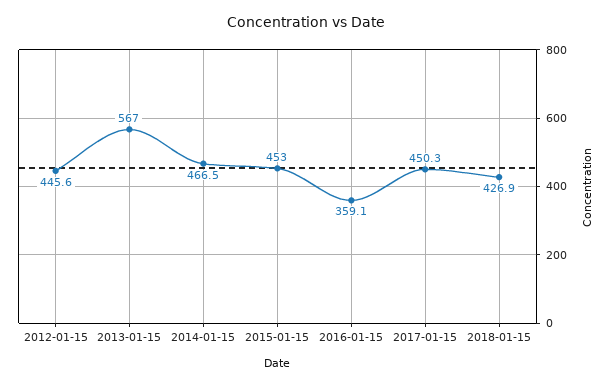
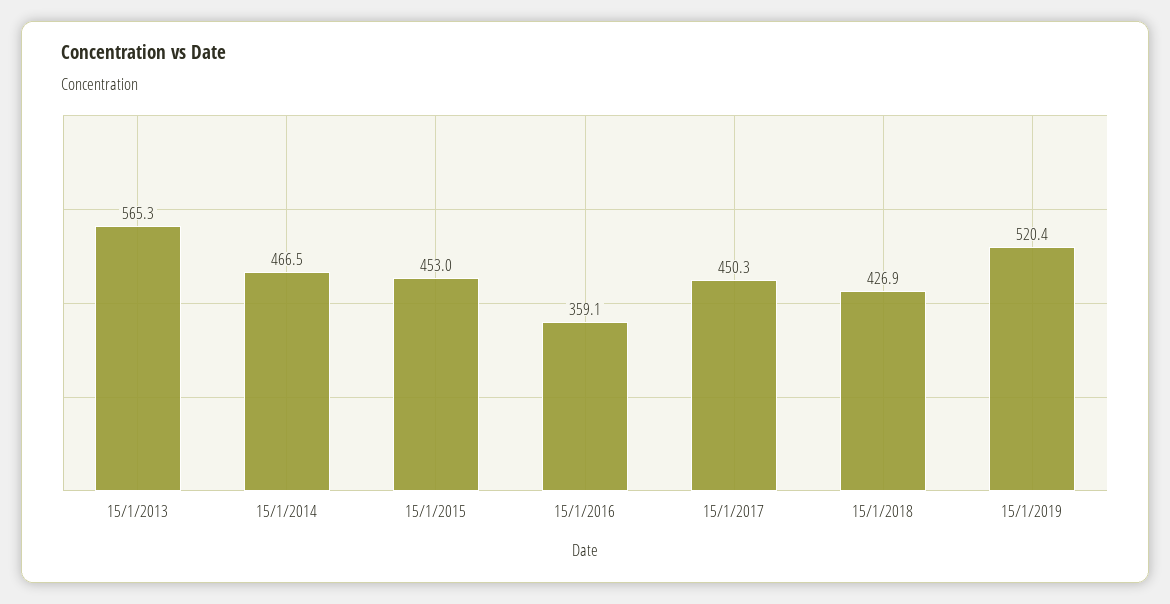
2012-01-15: 445.6 -> none
2013-01-15: 567 -> 565.3
15/1/2019: none -> 520.4

